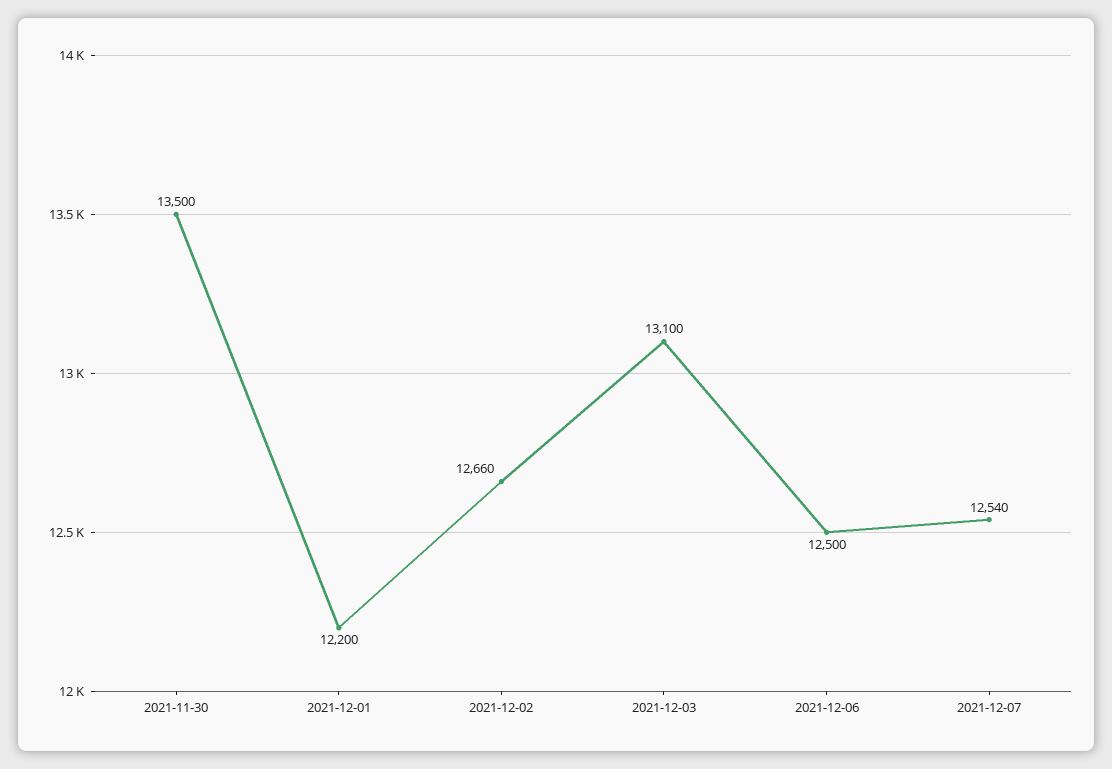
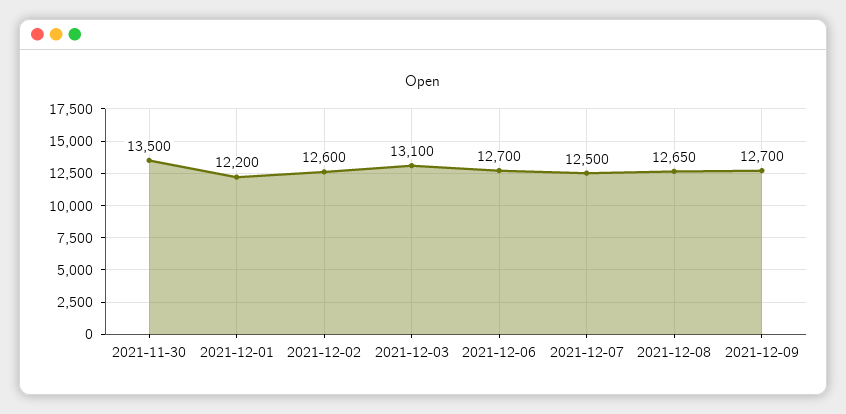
2021-12-02: 12660 -> 12600
2021-12-06: 12500 -> 12700
2021-12-07: 12540 -> 12500
2021-12-08: none -> 12650
2021-12-09: none -> 12700

